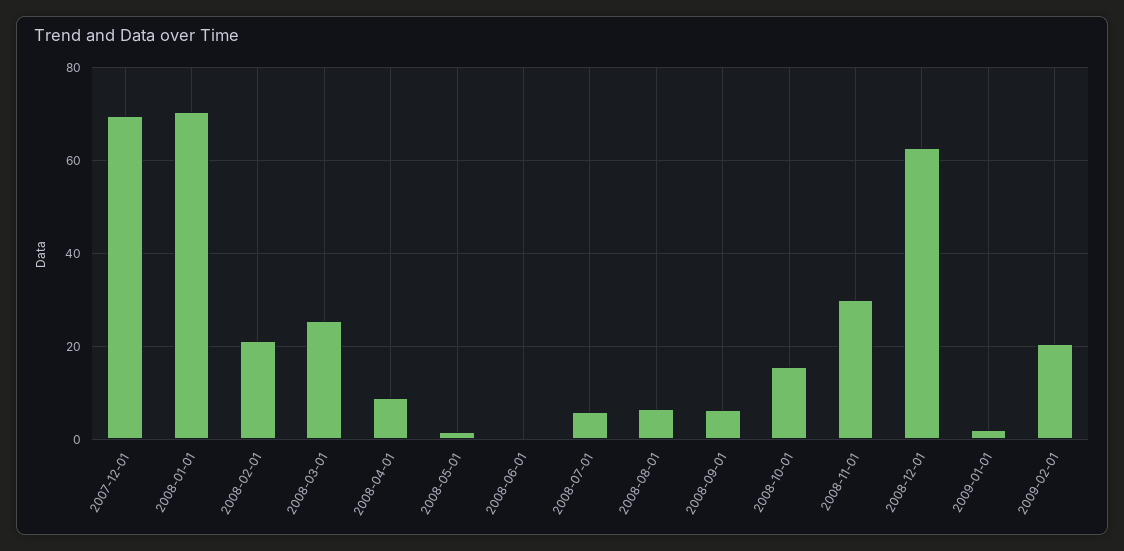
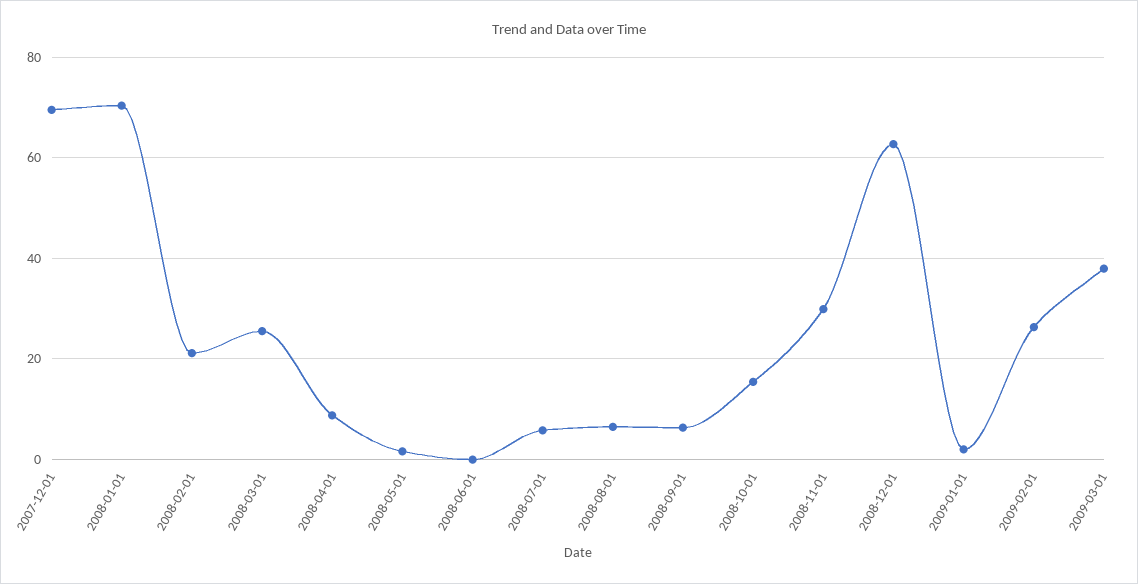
2009-02-01: 20 -> 26
2009-03-01: none -> 38

